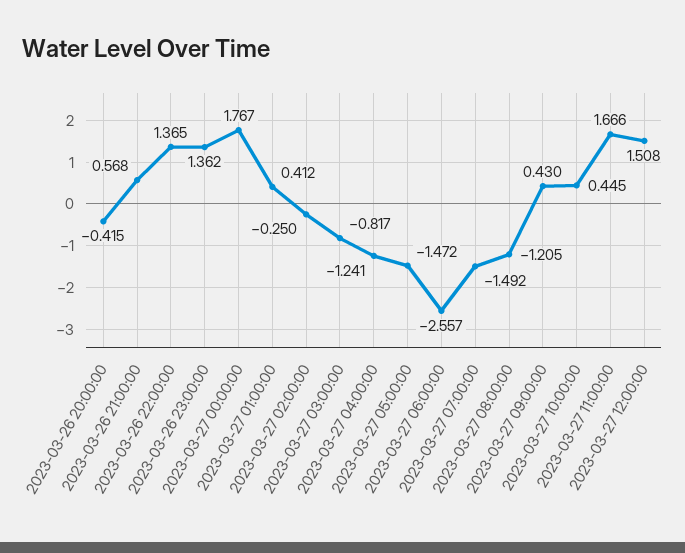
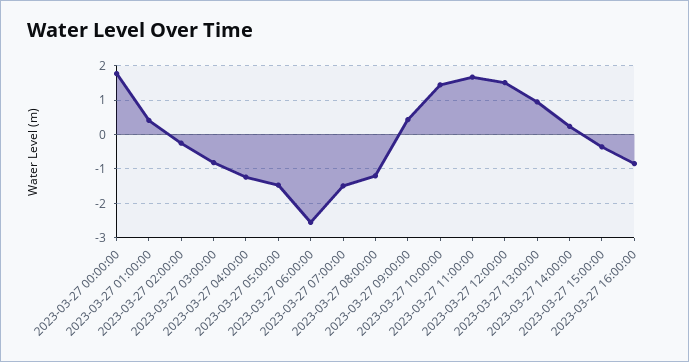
2023-03-26 20:00:00: -0.415 -> none
2023-03-26 21:00:00: 0.568 -> none
2023-03-26 22:00:00: 1.365 -> none
2023-03-26 23:00:00: 1.362 -> none
2023-03-27 10:00:00: 0.445 -> 1.4
2023-03-27 13:00:00: none -> 1
2023-03-27 14:00:00: none -> 0.2
2023-03-27 15:00:00: none -> -0.4
2023-03-27 16:00:00: none -> -0.8

